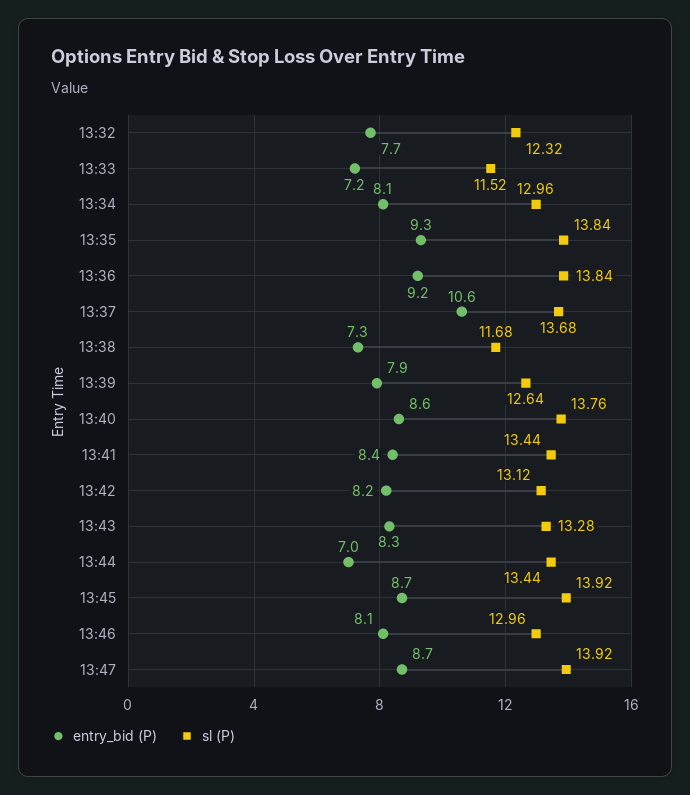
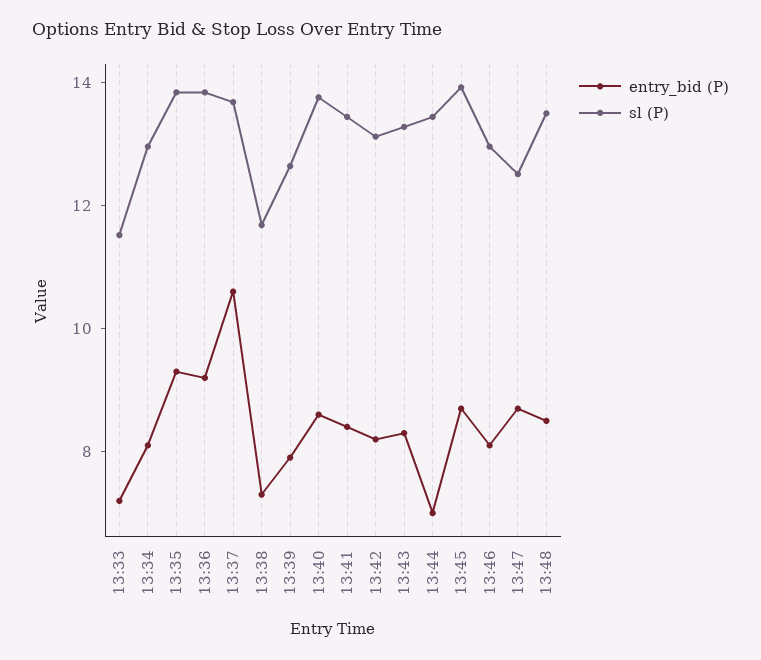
entry_bid (P), 13:32: 7.7 -> none
sl (P), 13:32: 12.32 -> none
sl (P), 13:47: 13.92 -> 12.5
entry_bid (P), 13:48: none -> 8.5
sl (P), 13:48: none -> 13.5

